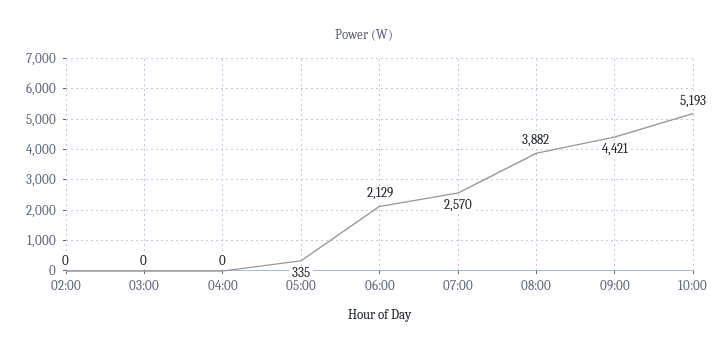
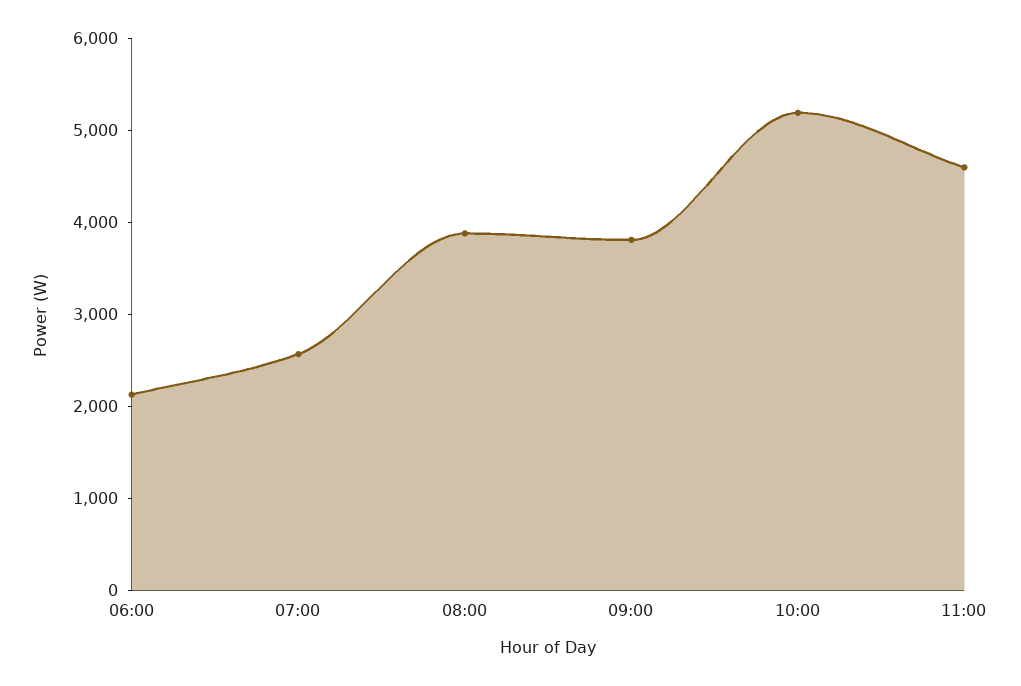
02:00: 0 -> none
03:00: 0 -> none
04:00: 0 -> none
05:00: 335 -> none
09:00: 4421 -> 3800
11:00: none -> 4600

